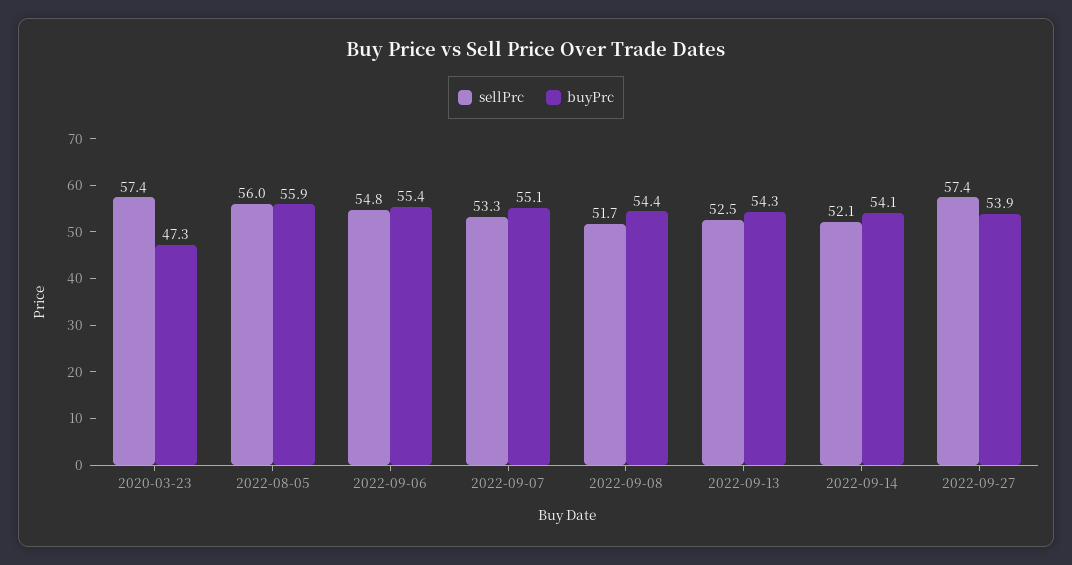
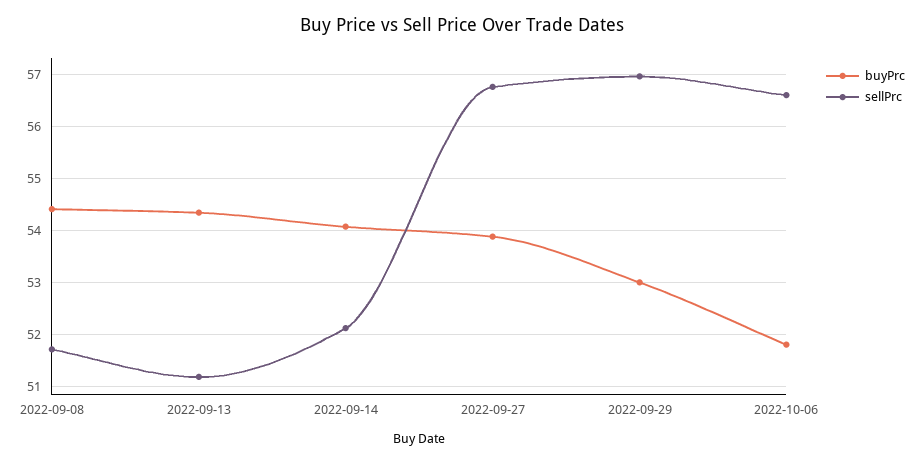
sellPrc, 2020-03-23: 57.4 -> none
buyPrc, 2020-03-23: 47.3 -> none
sellPrc, 2022-08-05: 56 -> none
buyPrc, 2022-08-05: 55.9 -> none
sellPrc, 2022-09-06: 54.8 -> none
buyPrc, 2022-09-06: 55.4 -> none
sellPrc, 2022-09-07: 53.3 -> none
buyPrc, 2022-09-07: 55.1 -> none
sellPrc, 2022-09-13: 52.5 -> 51.2
sellPrc, 2022-09-27: 57.4 -> 56.8
buyPrc, 2022-09-29: none -> 53
sellPrc, 2022-09-29: none -> 57
buyPrc, 2022-10-06: none -> 51.8
sellPrc, 2022-10-06: none -> 56.6

